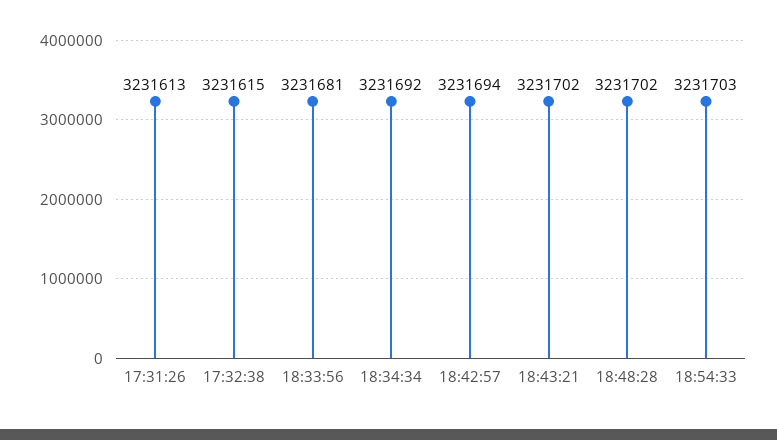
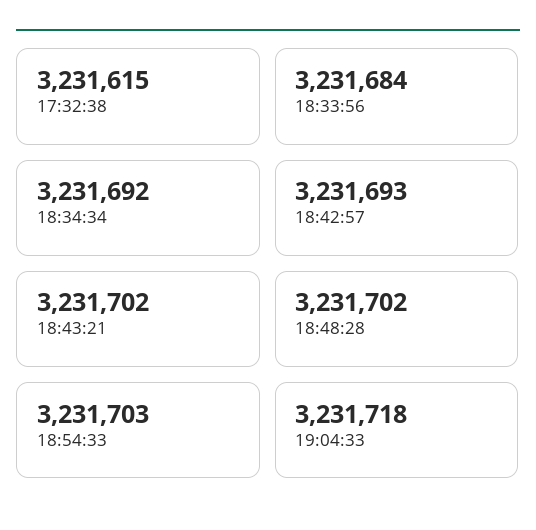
17:31:26: 3231613 -> none
18:33:56: 3231681 -> 3231684
18:42:57: 3231694 -> 3231693
19:04:33: none -> 3231718

